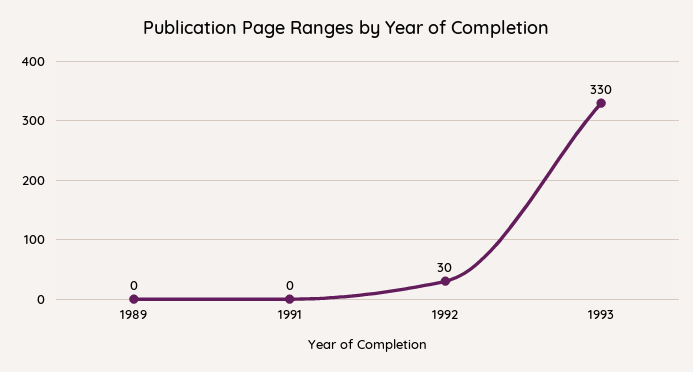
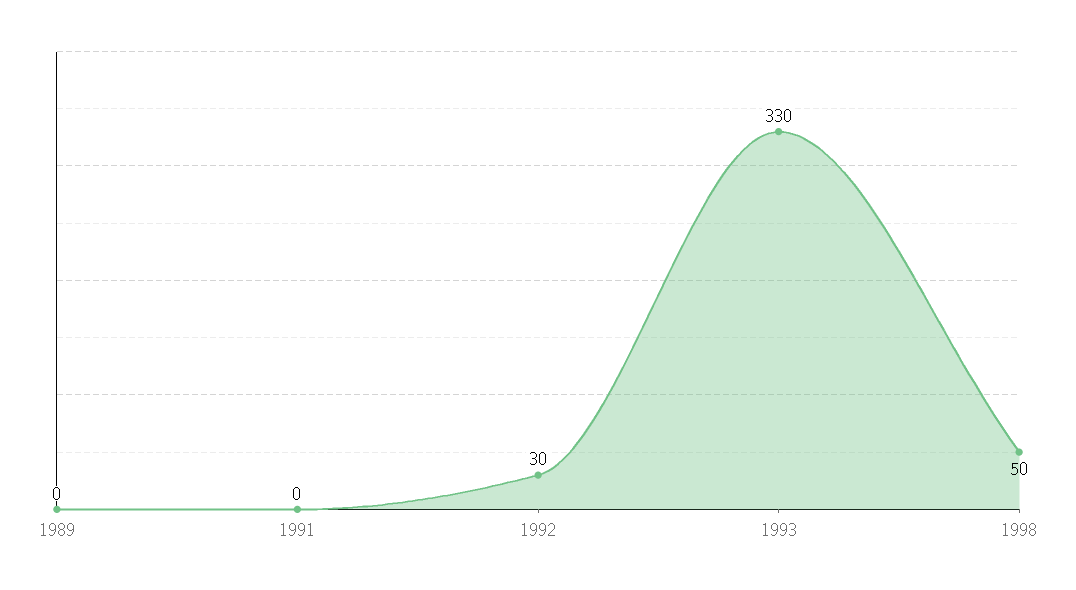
1998: none -> 50

